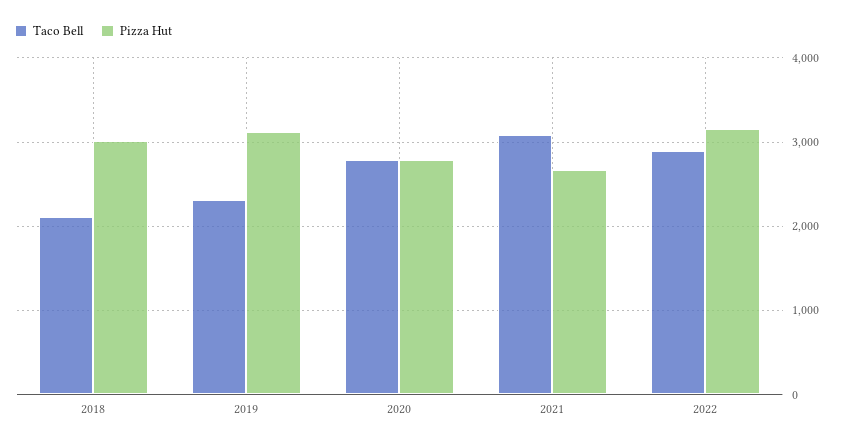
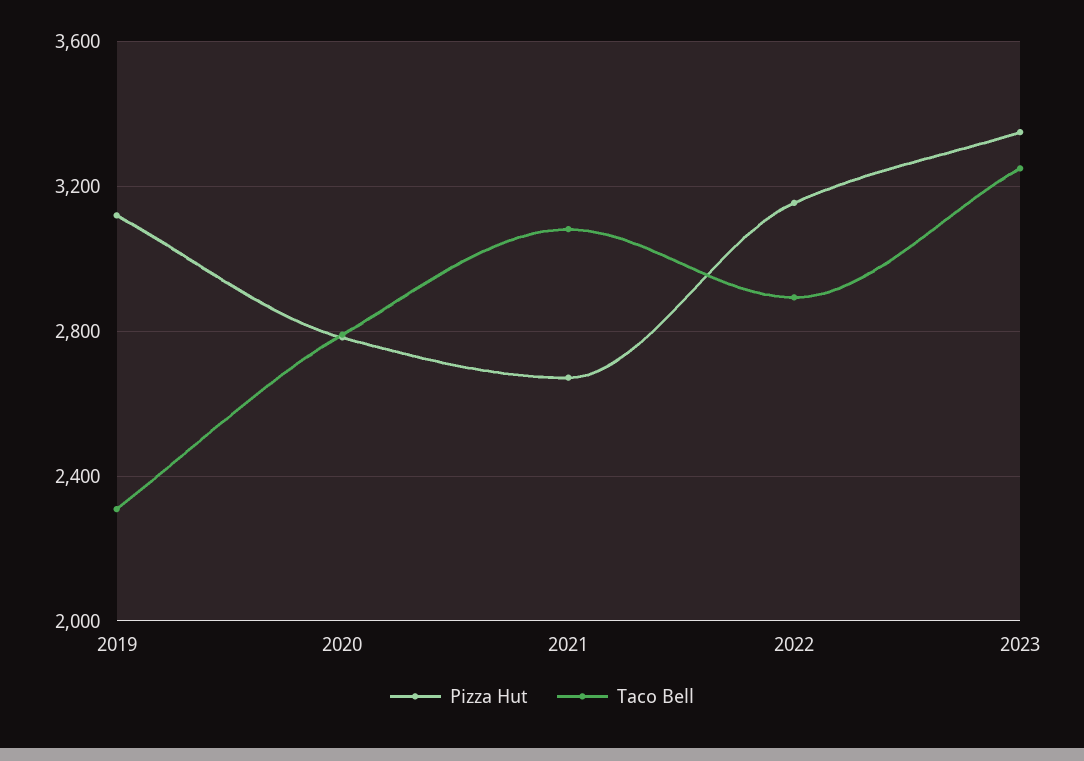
Taco Bell, 2018: 2100 -> none
Pizza Hut, 2018: 3000 -> none
Pizza Hut, 2023: none -> 3350
Taco Bell, 2023: none -> 3250

